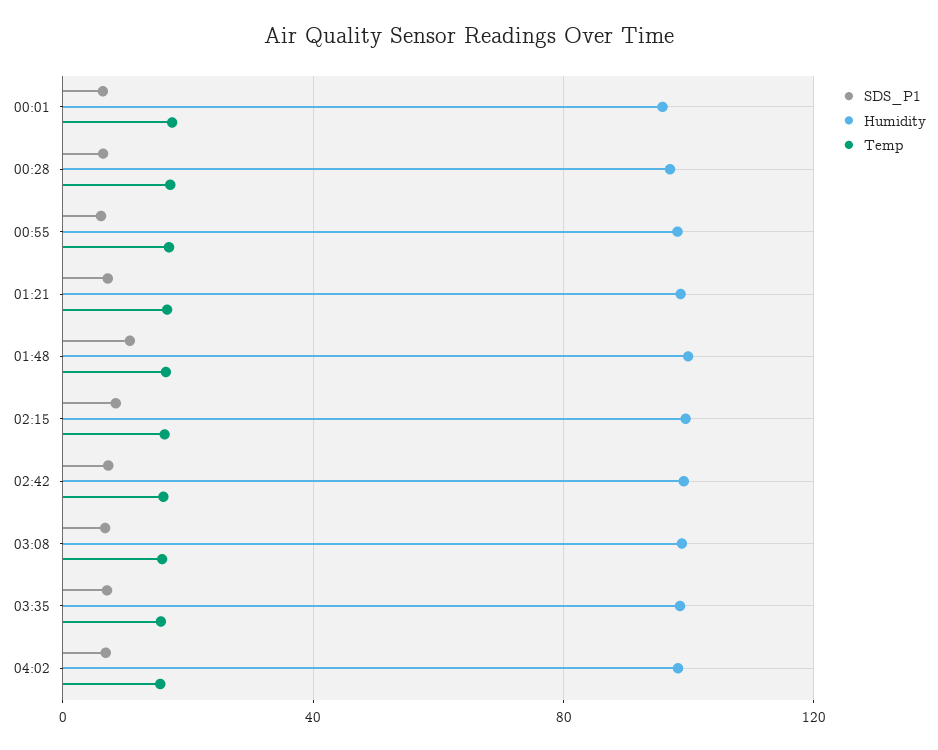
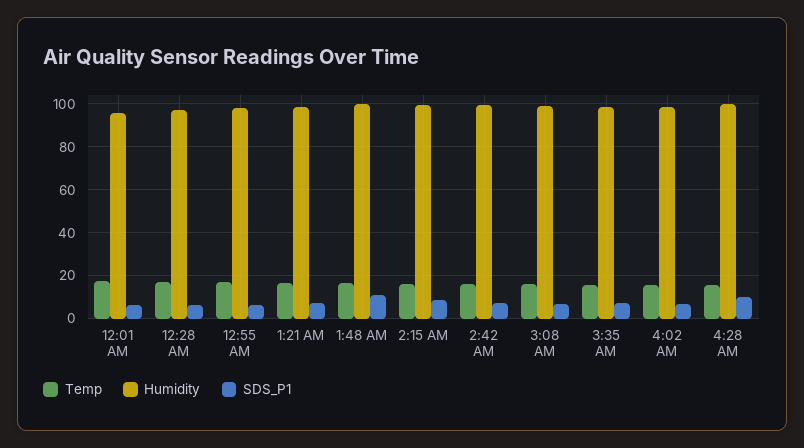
Temp, 4:28 AM: none -> 15
Humidity, 4:28 AM: none -> 100
SDS_P1, 4:28 AM: none -> 10

